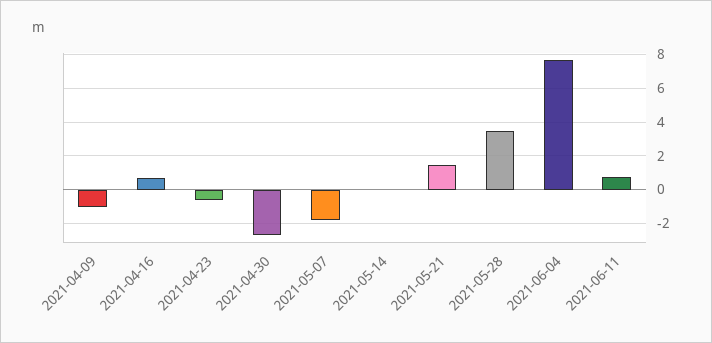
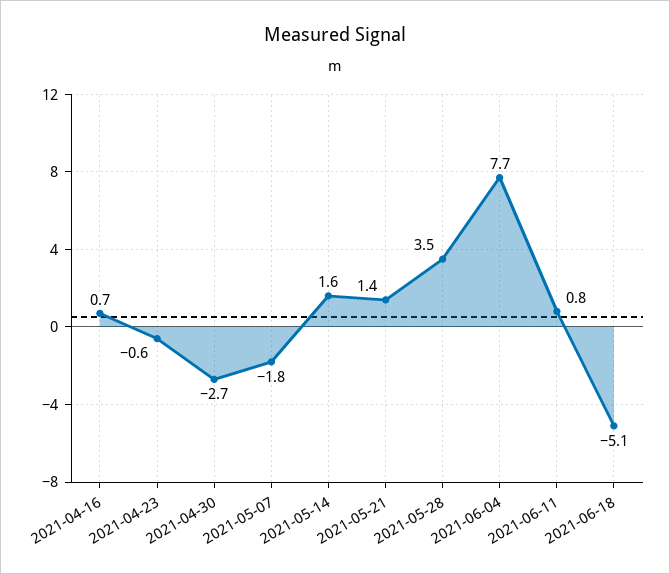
2021-04-09: -1 -> none
2021-05-14: 0 -> 1.6
2021-06-18: none -> -5.1

